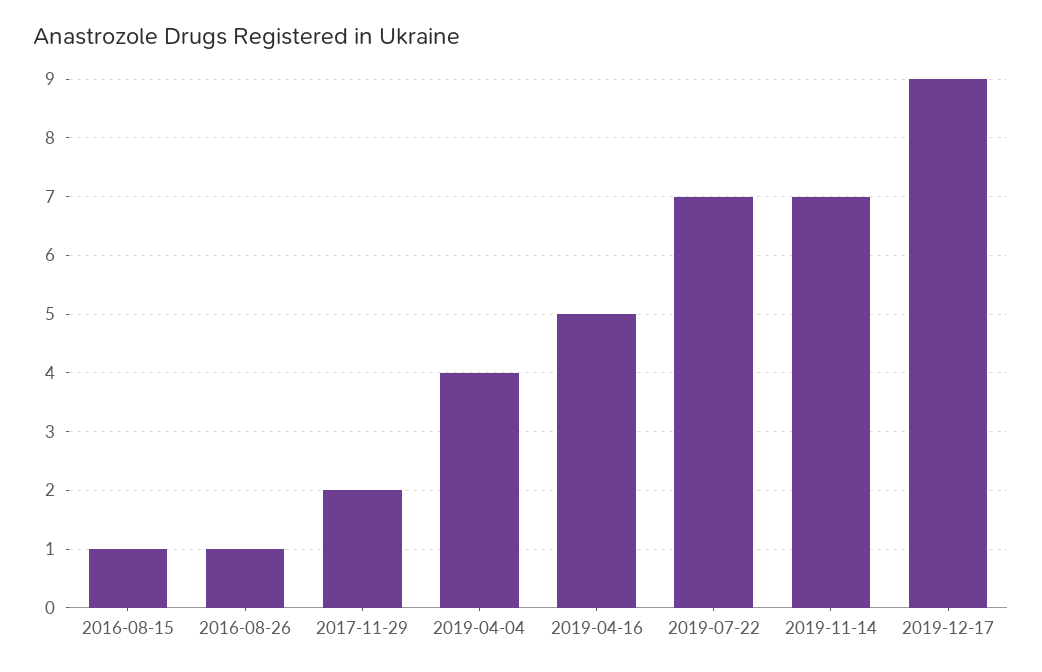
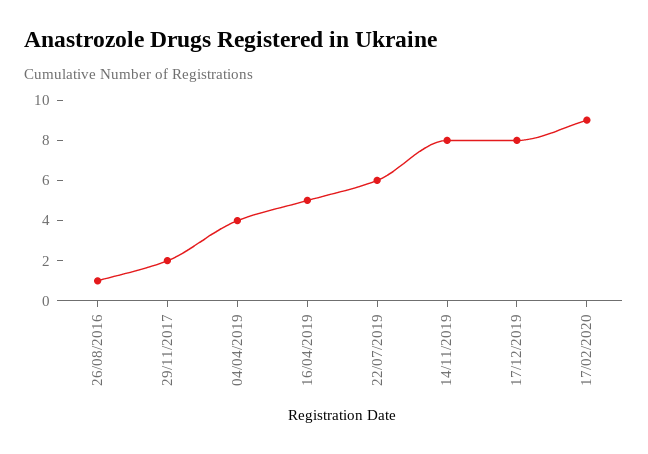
2016-08-15: 1 -> none
2019-07-22: 7 -> 6
2019-11-14: 7 -> 8
2019-12-17: 9 -> 8
17/02/2020: none -> 9

